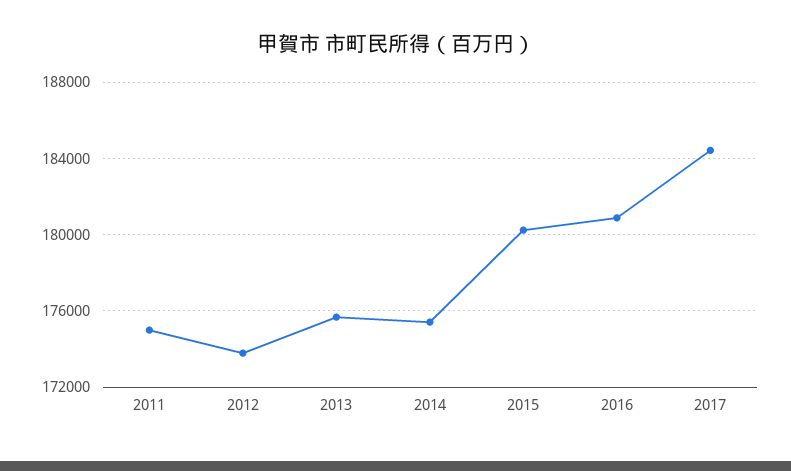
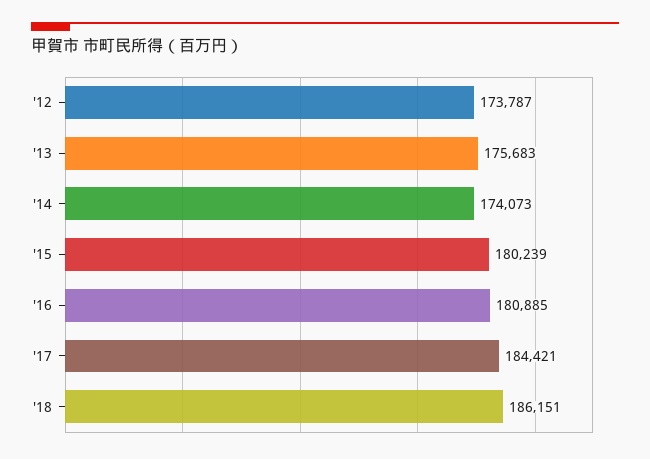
2011: 175000 -> none
2014: 175500 -> 174073
'18: none -> 186151

